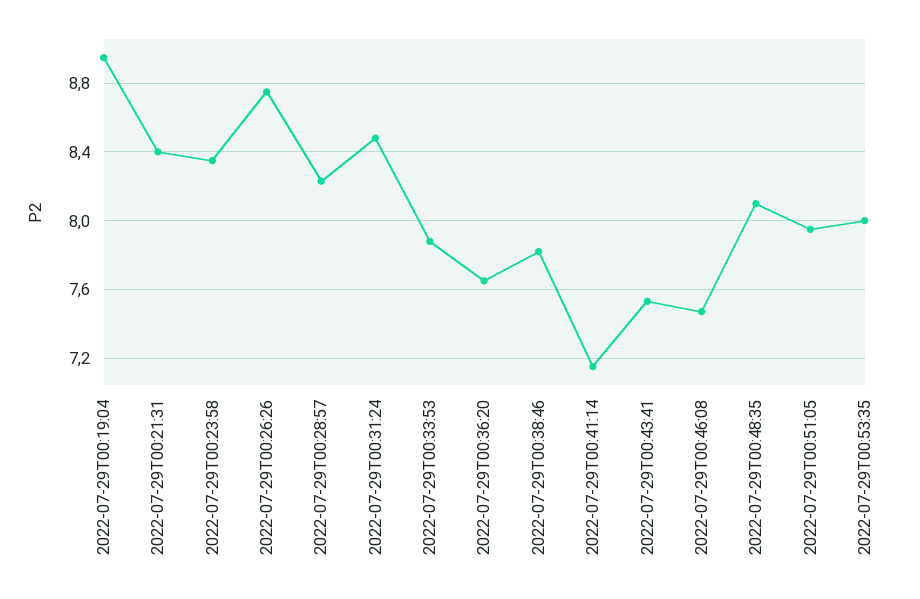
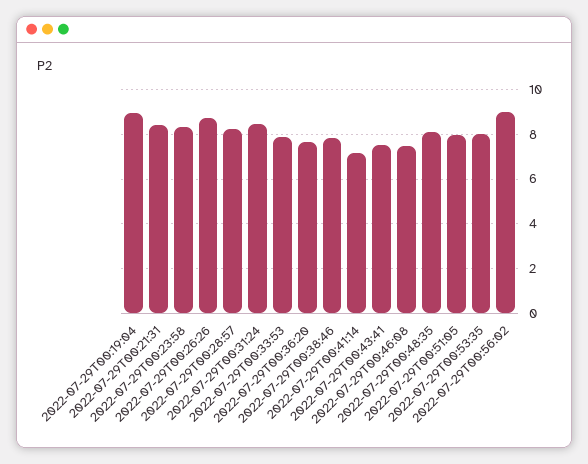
2022-07-29T00:56:02: none -> 9

